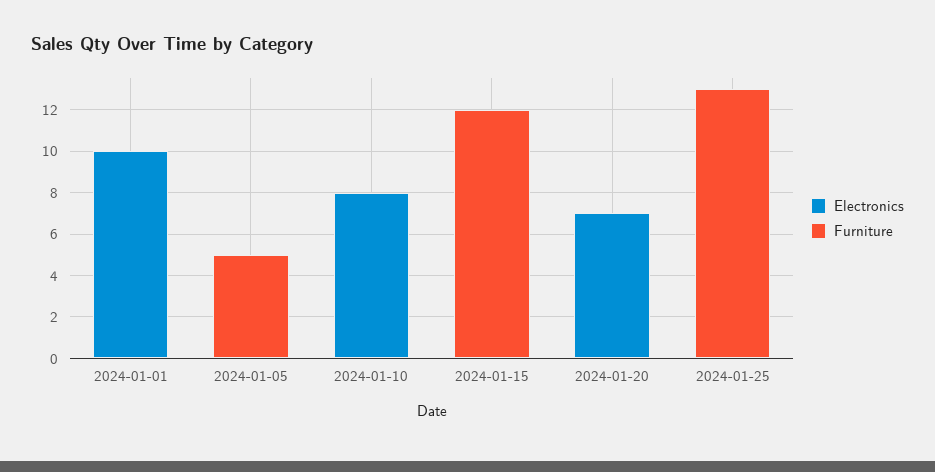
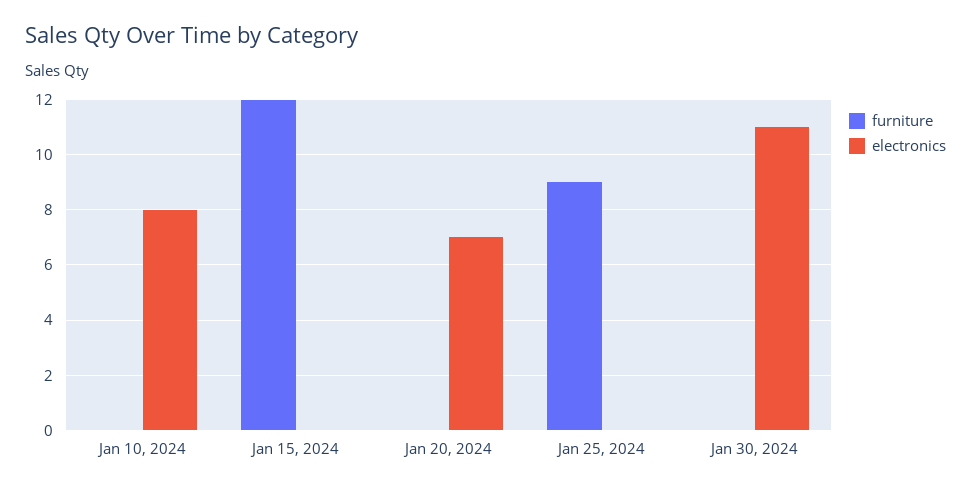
Electronics, 2024-01-01: 10 -> none
Furniture, 2024-01-01: 0 -> none
Electronics, 2024-01-05: 0 -> none
Furniture, 2024-01-05: 5 -> none
Furniture, 2024-01-25: 13 -> 9
Furniture, Jan 30, 2024: none -> 0
Electronics, Jan 30, 2024: none -> 11

